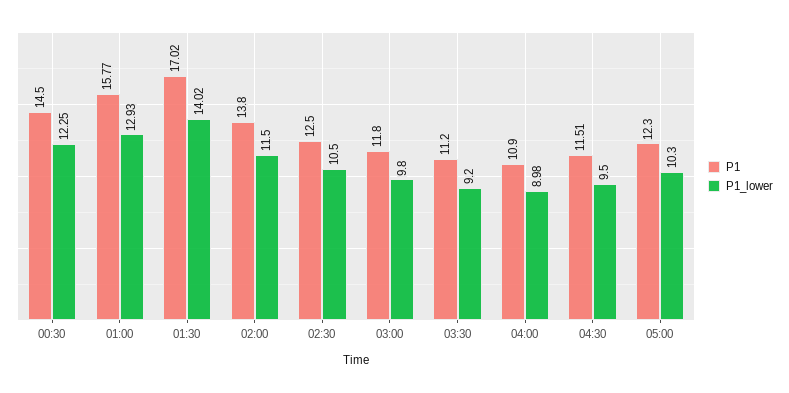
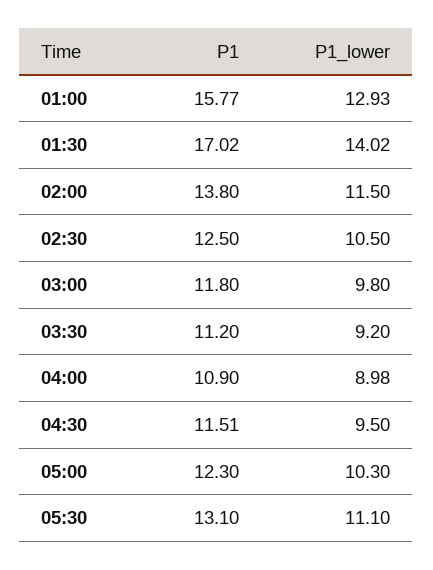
P1, 00:30: 14.5 -> none
P1_lower, 00:30: 12.25 -> none
P1, 05:30: none -> 13.1
P1_lower, 05:30: none -> 11.1

